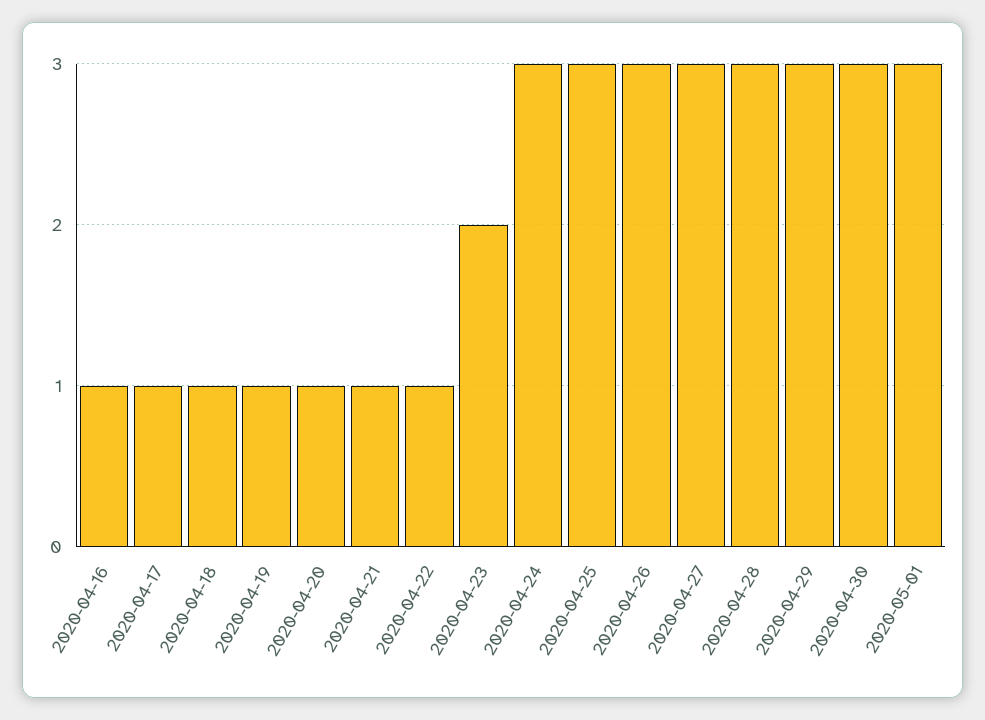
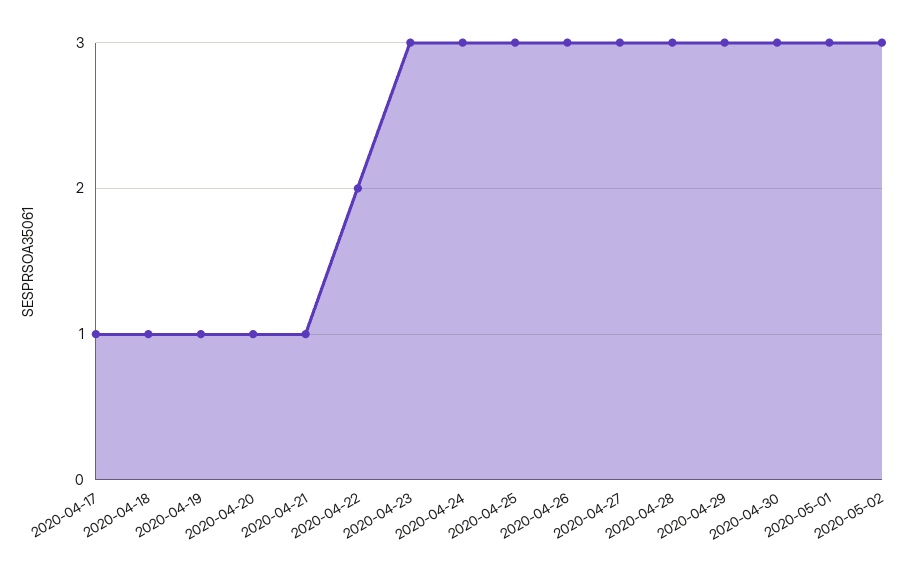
2020-04-16: 1 -> none
2020-04-22: 1 -> 2
2020-04-23: 2 -> 3
2020-05-02: none -> 3

